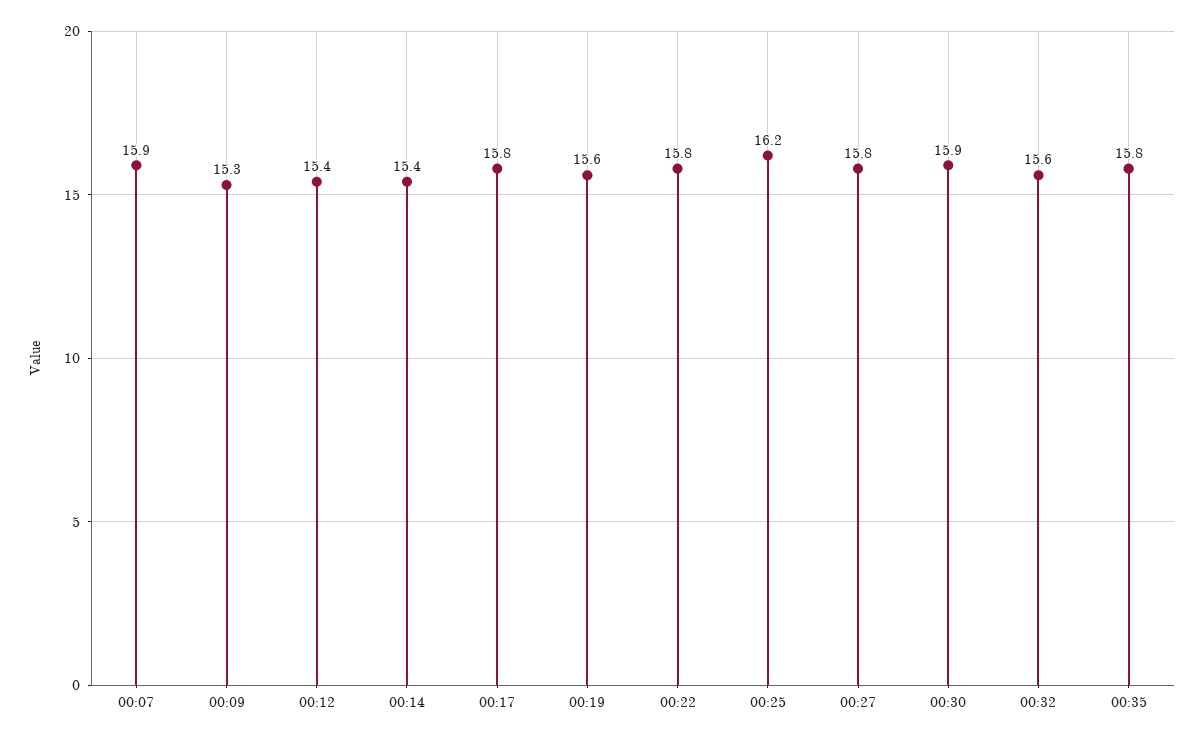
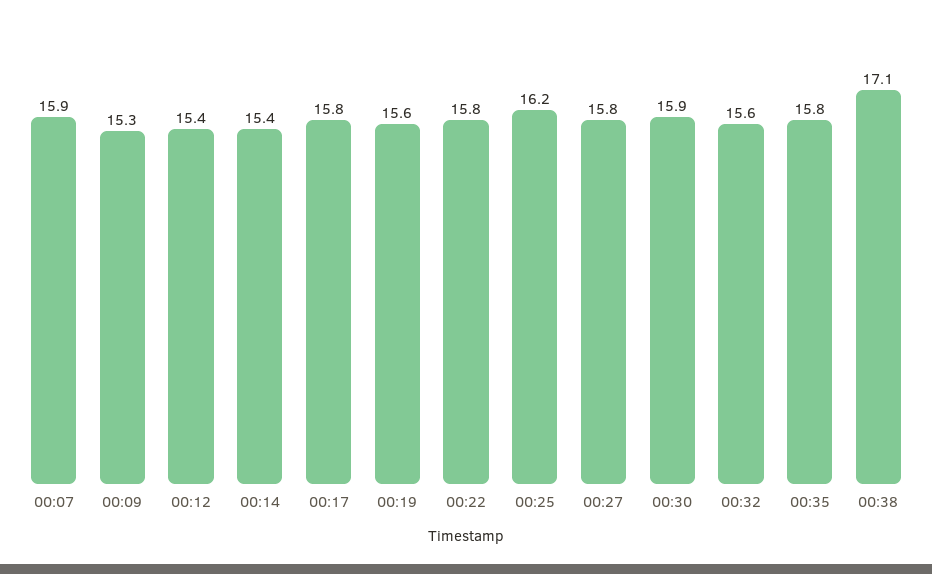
00:38: none -> 17.1

